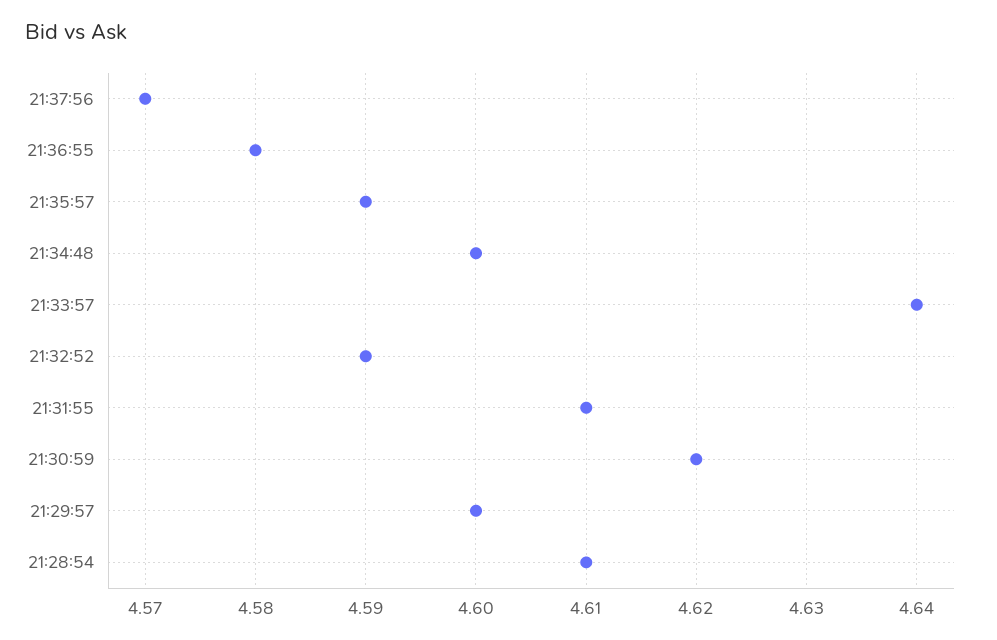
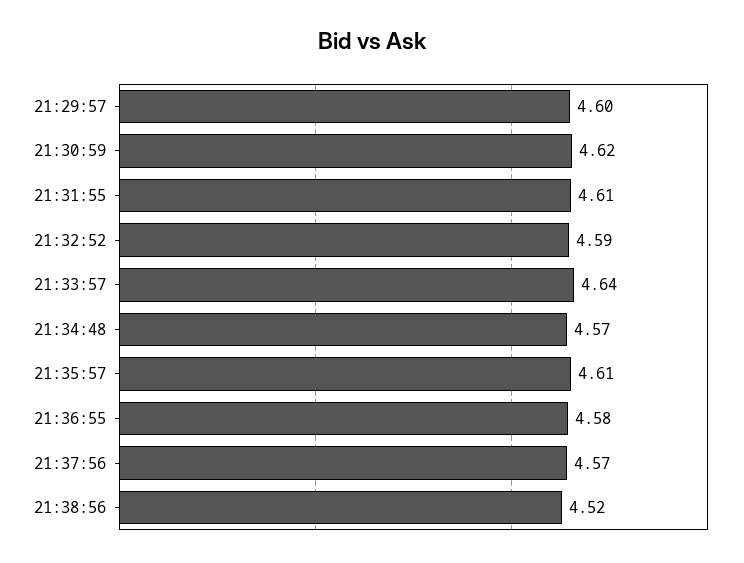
21:35:57: 4.59 -> 4.61
21:34:48: 4.6 -> 4.57
21:28:54: 4.61 -> none
21:38:56: none -> 4.52

